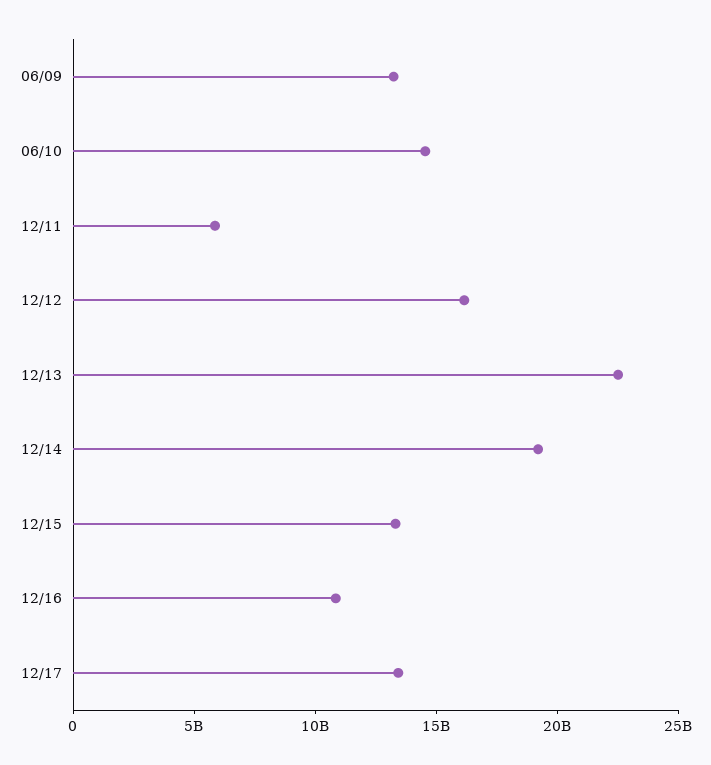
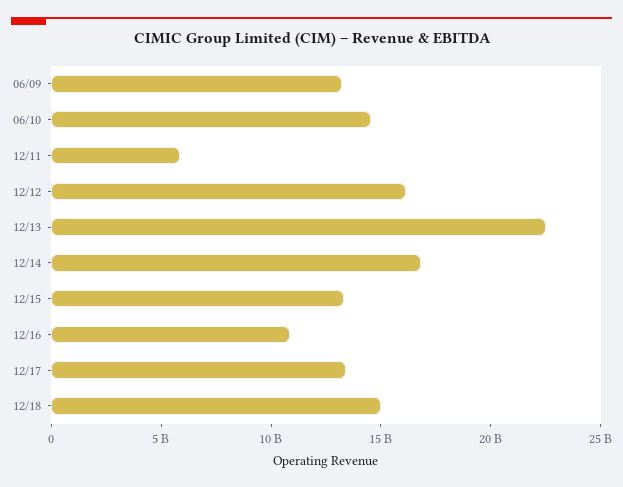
12/14: 19000000000 -> 17000000000
12/18: none -> 15000000000

